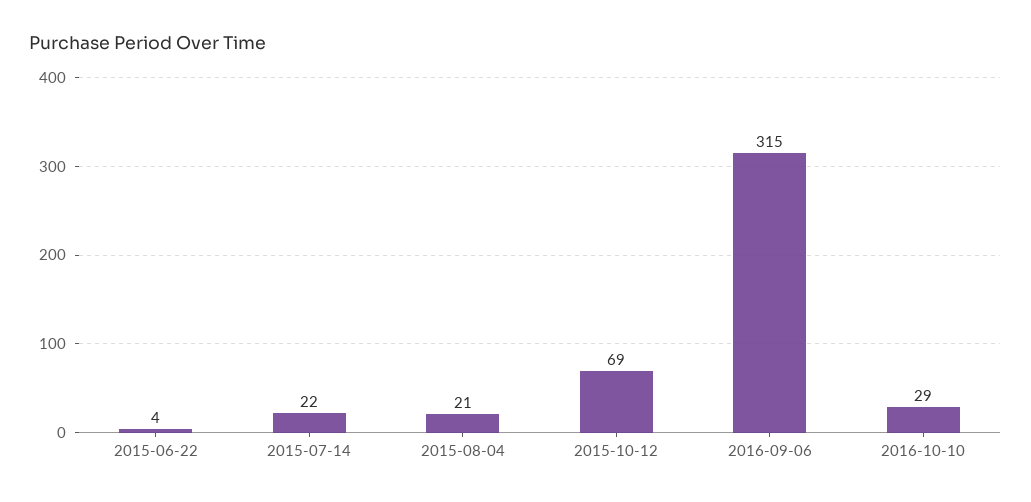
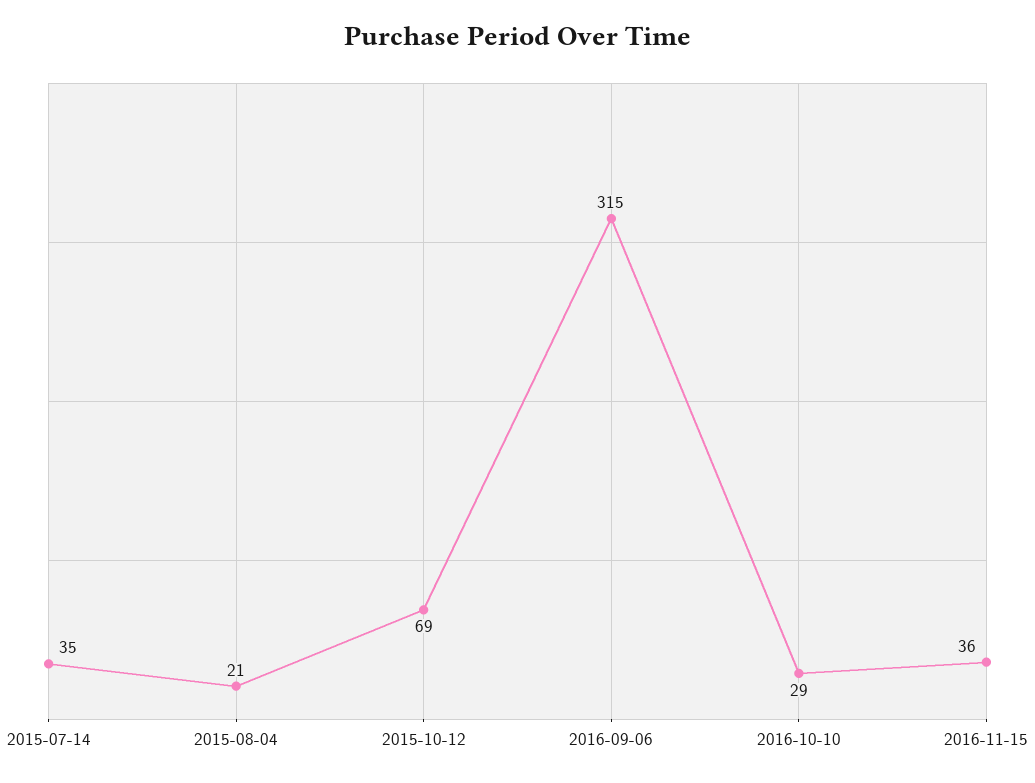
2015-06-22: 4 -> none
2015-07-14: 22 -> 35
2016-11-15: none -> 36

